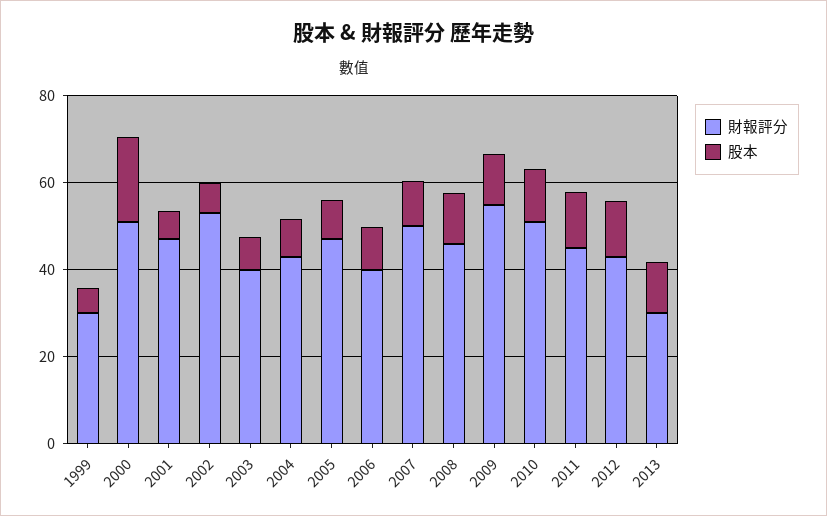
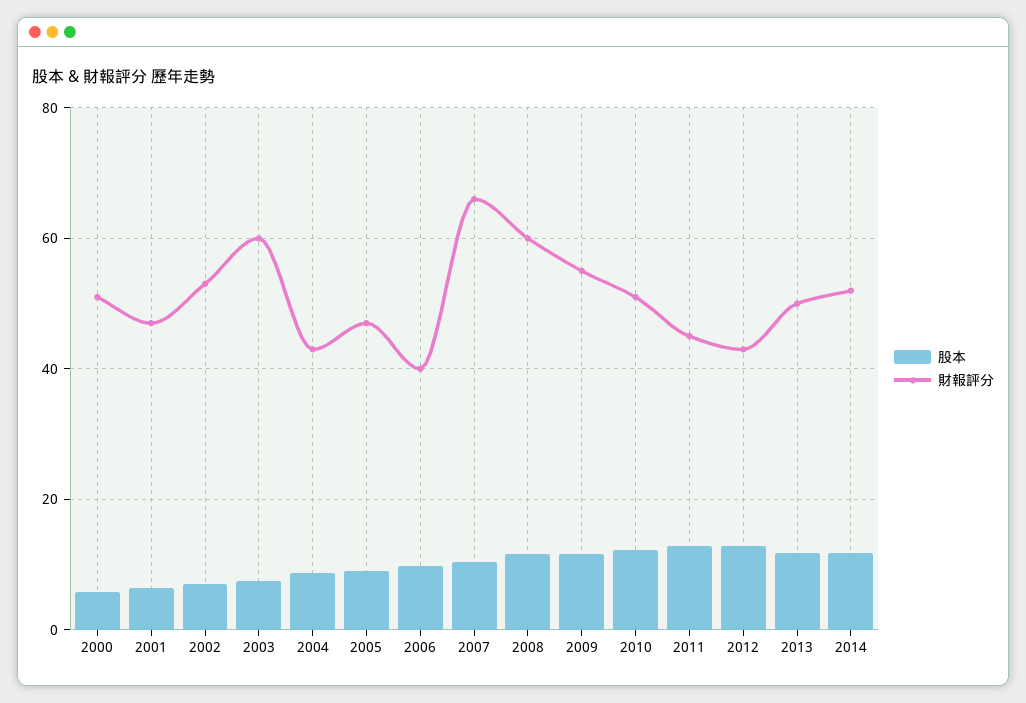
財報評分, 1999: 30 -> none
股本, 1999: 5 -> none
股本, 2000: 20 -> 6
財報評分, 2003: 40 -> 60
財報評分, 2007: 50 -> 66
財報評分, 2008: 45 -> 60
財報評分, 2013: 30 -> 50
股本, 2014: none -> 12
財報評分, 2014: none -> 52

